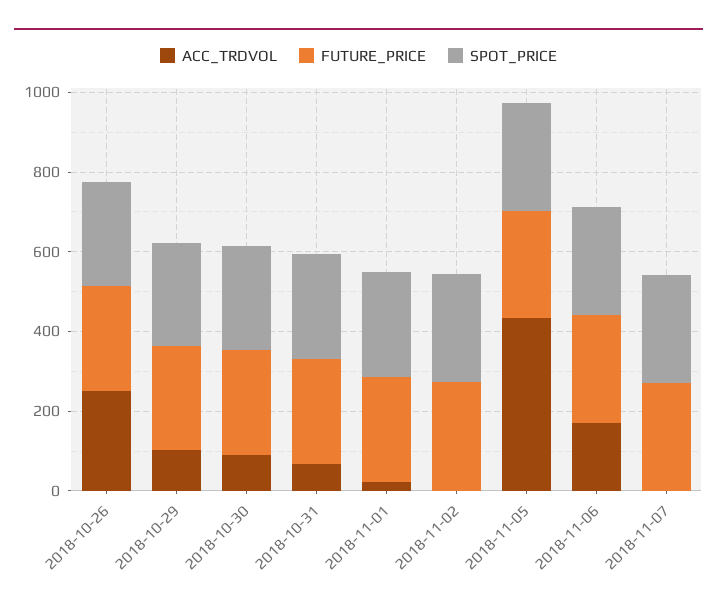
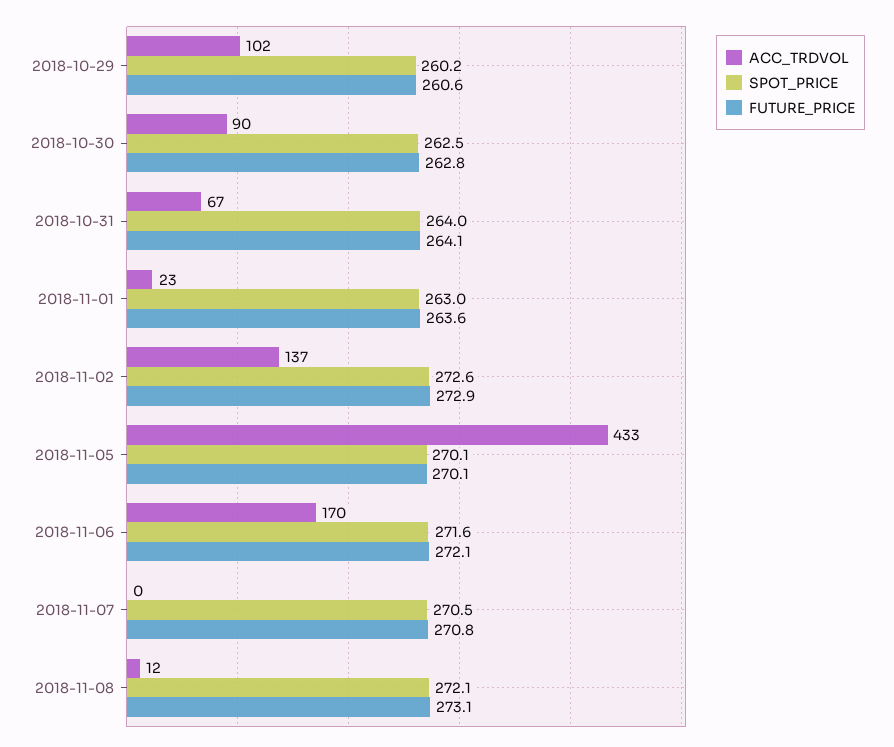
ACC_TRDVOL, 2018-10-26: 250 -> none
FUTURE_PRICE, 2018-10-26: 250 -> none
SPOT_PRICE, 2018-10-26: 250 -> none
ACC_TRDVOL, 2018-11-02: 0 -> 137
ACC_TRDVOL, 2018-11-08: none -> 12
SPOT_PRICE, 2018-11-08: none -> 272.1
FUTURE_PRICE, 2018-11-08: none -> 273.1

